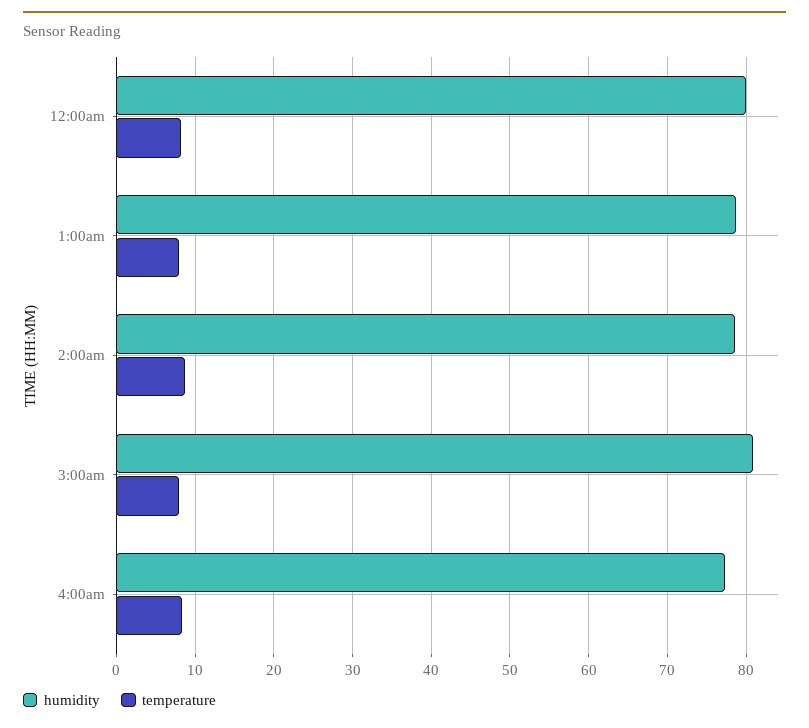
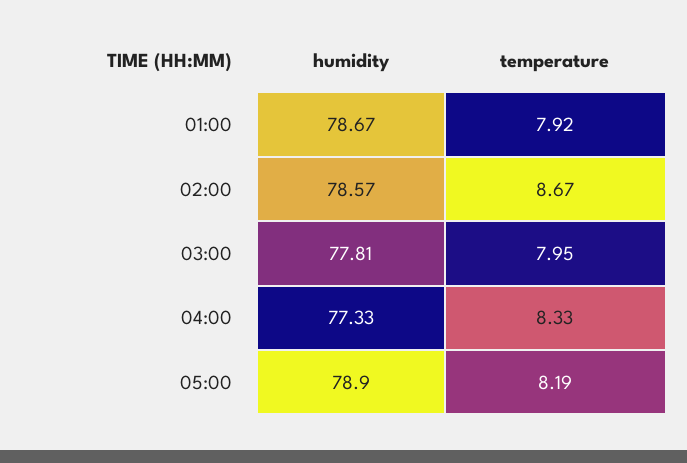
humidity, 12:00am: 80 -> none
temperature, 12:00am: 8 -> none
humidity, 3:00am: 81 -> 77.81
humidity, 05:00: none -> 78.9
temperature, 05:00: none -> 8.19

